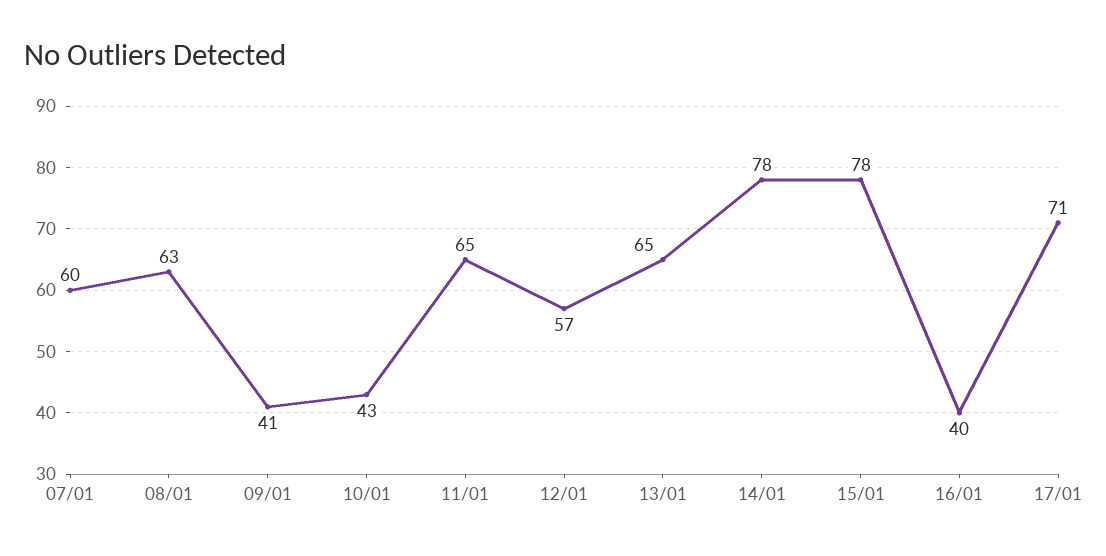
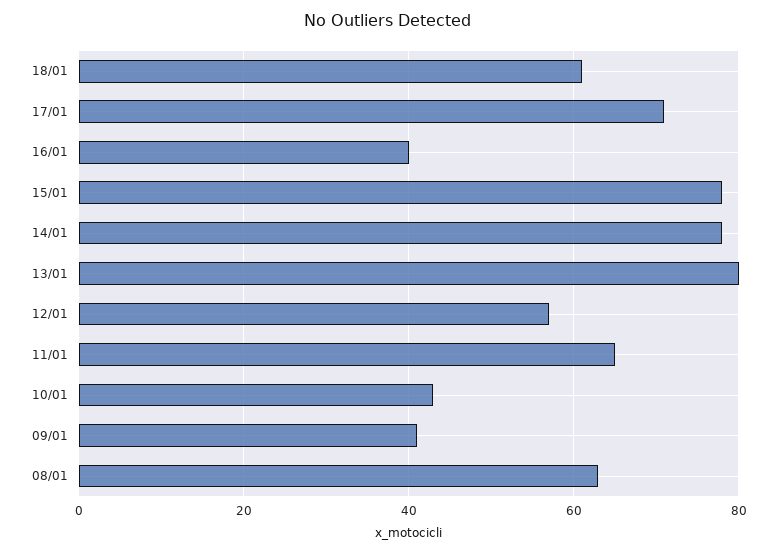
07/01: 60 -> none
13/01: 65 -> 80
18/01: none -> 60

